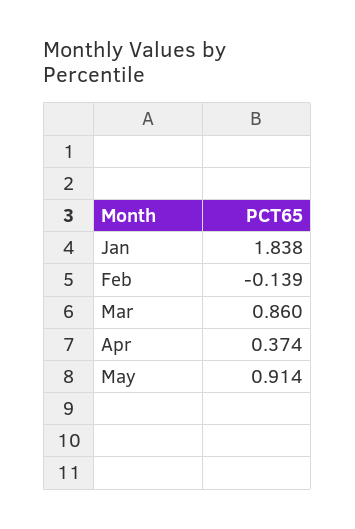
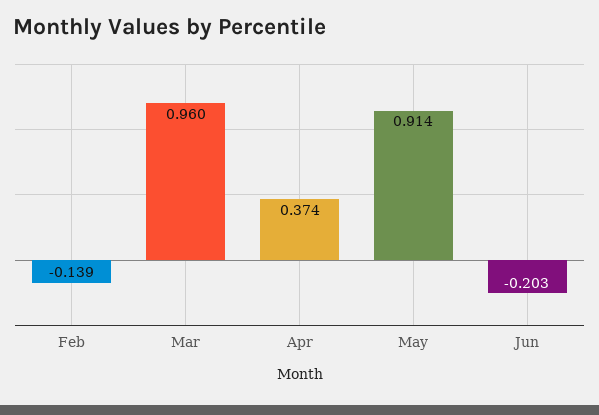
Jan: 1.838 -> none
Mar: 0.86 -> 0.96
Jun: none -> -0.203

